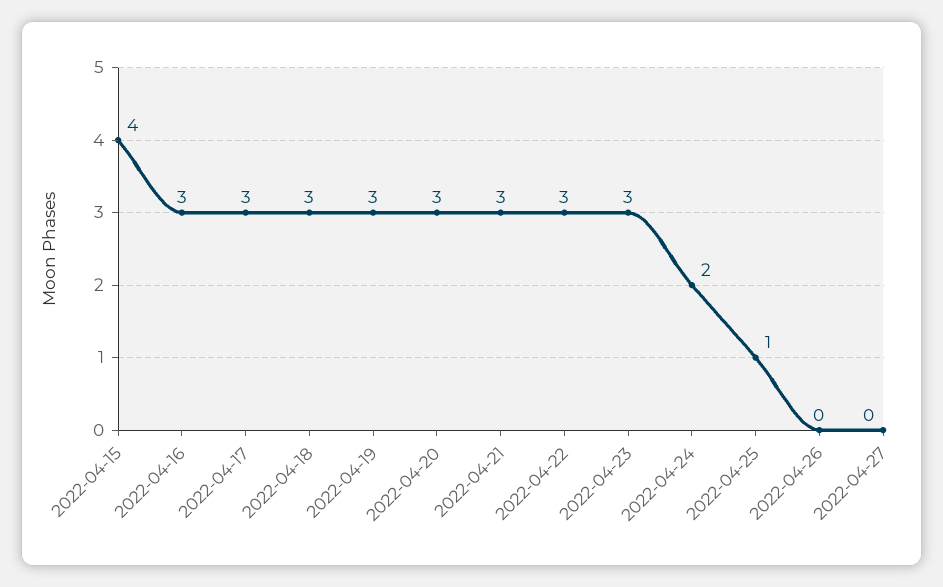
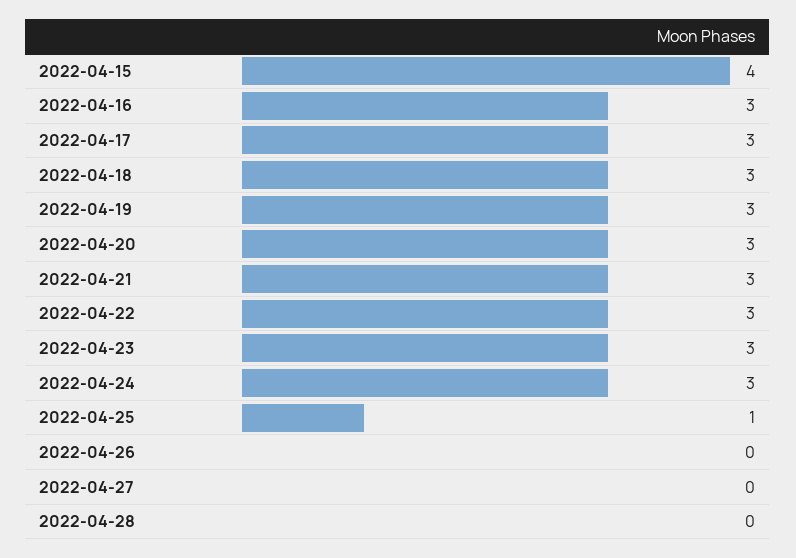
2022-04-24: 2 -> 3
2022-04-28: none -> 0

